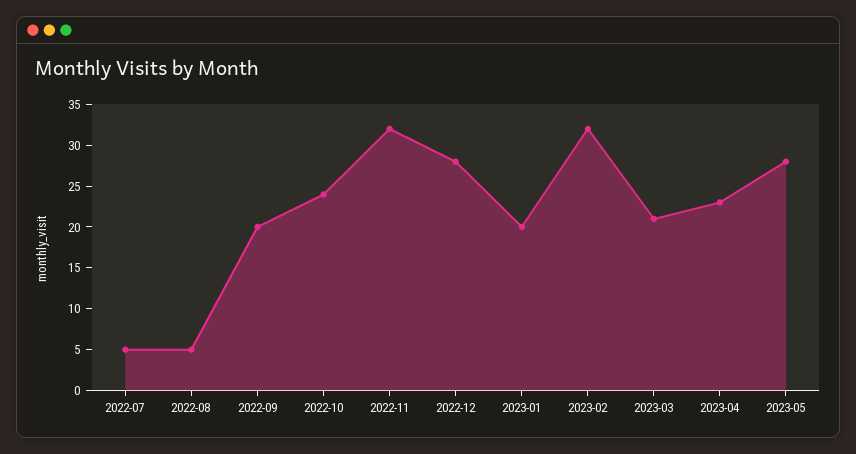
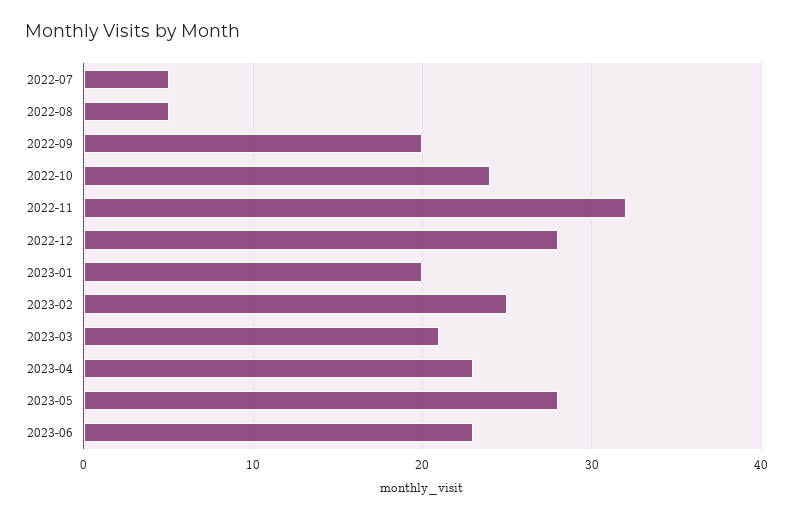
2023-02: 32 -> 25
2023-06: none -> 23

